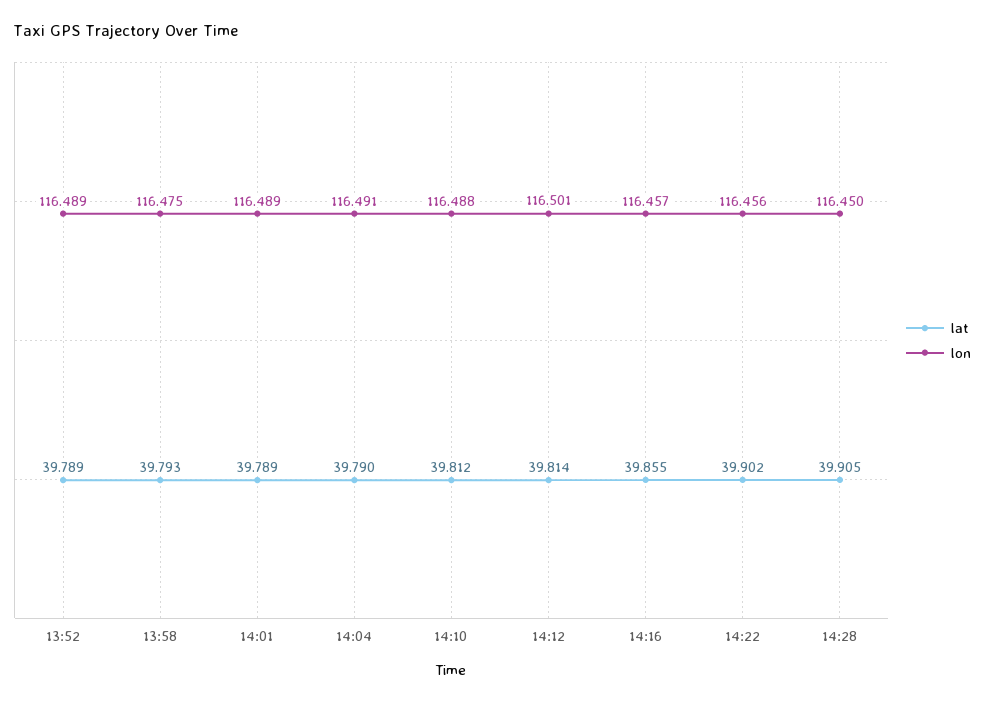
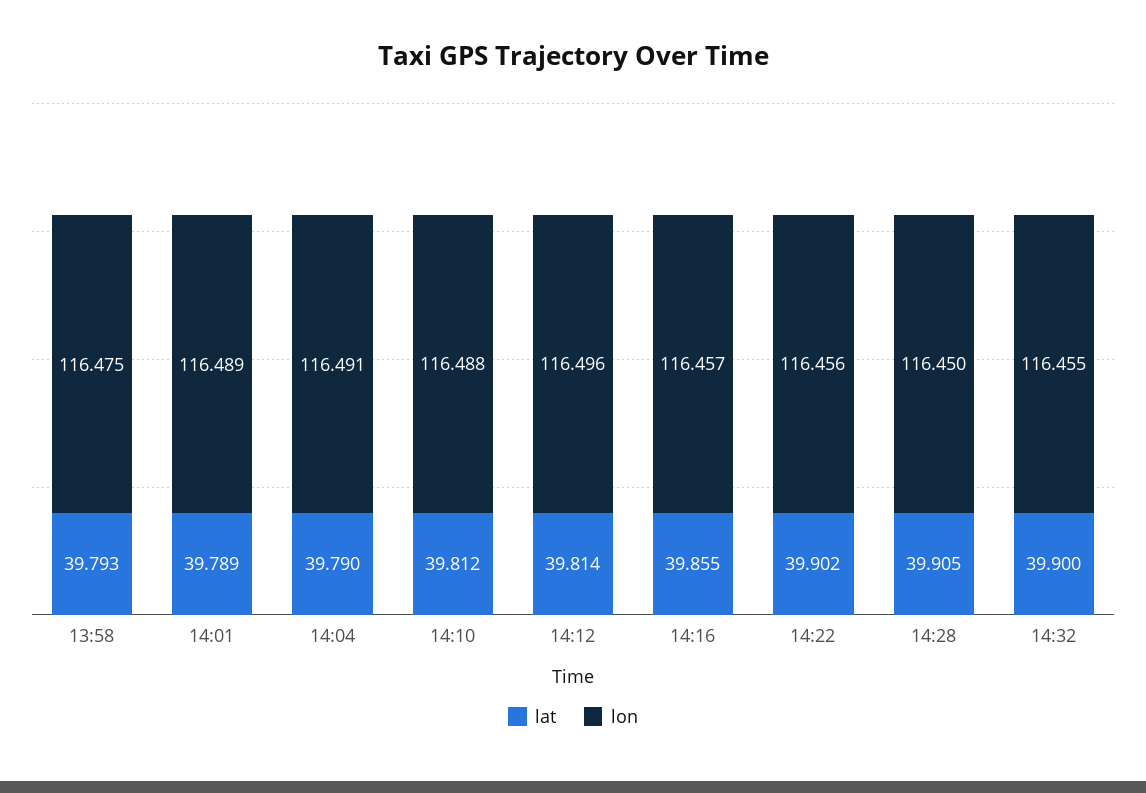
lat, 13:52: 39.789 -> none
lon, 13:52: 116.489 -> none
lon, 14:12: 116.501 -> 116.496
lat, 14:32: none -> 39.9
lon, 14:32: none -> 116.455

